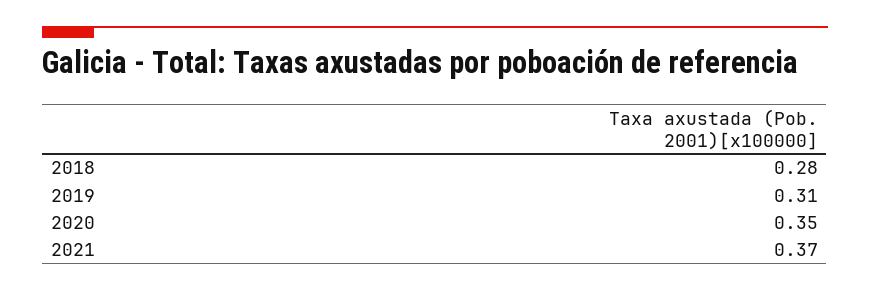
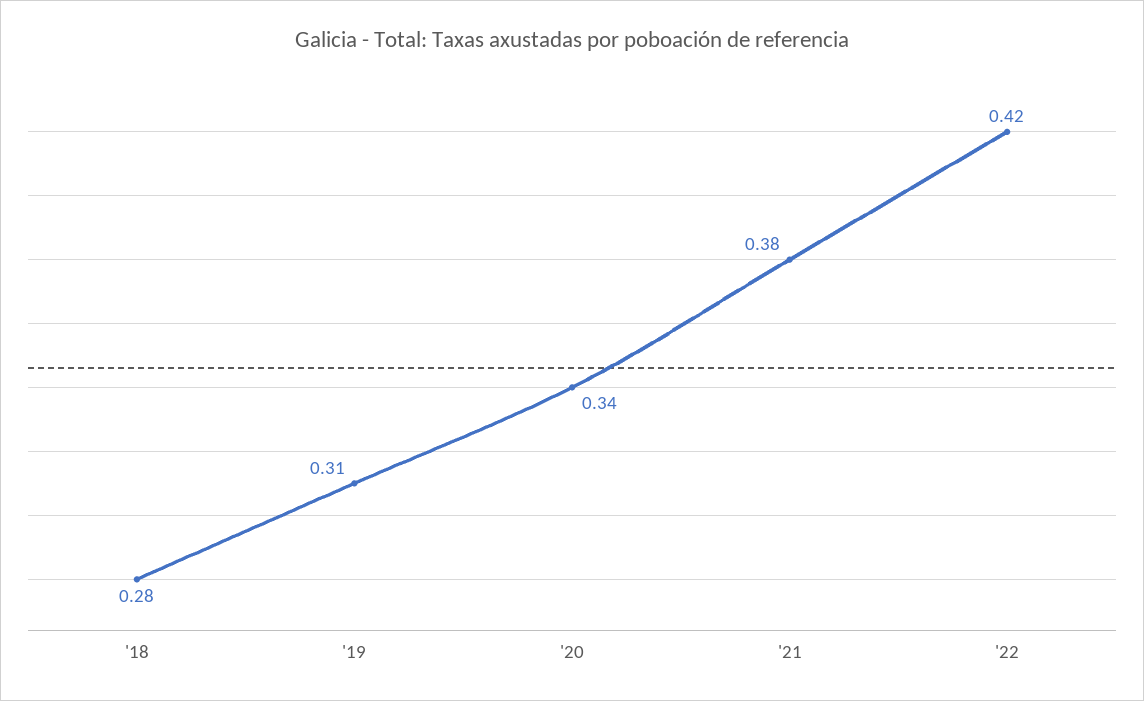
2020: 0.35 -> 0.34
2021: 0.37 -> 0.38
'22: none -> 0.42

